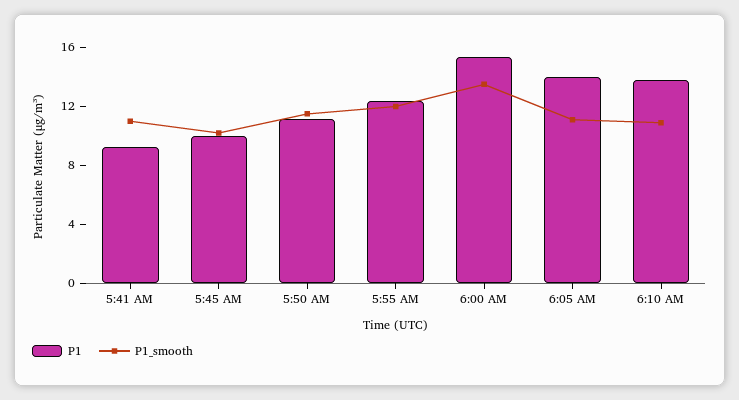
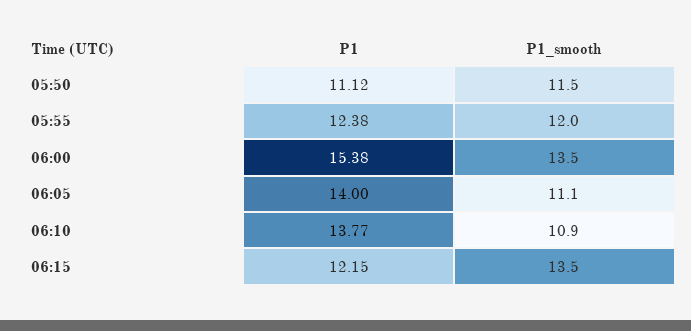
P1, 5:41 AM: 9 -> none
P1_smooth, 5:41 AM: 11 -> none
P1, 5:45 AM: 10 -> none
P1_smooth, 5:45 AM: 10 -> none
P1, 06:15: none -> 12.15
P1_smooth, 06:15: none -> 13.5

